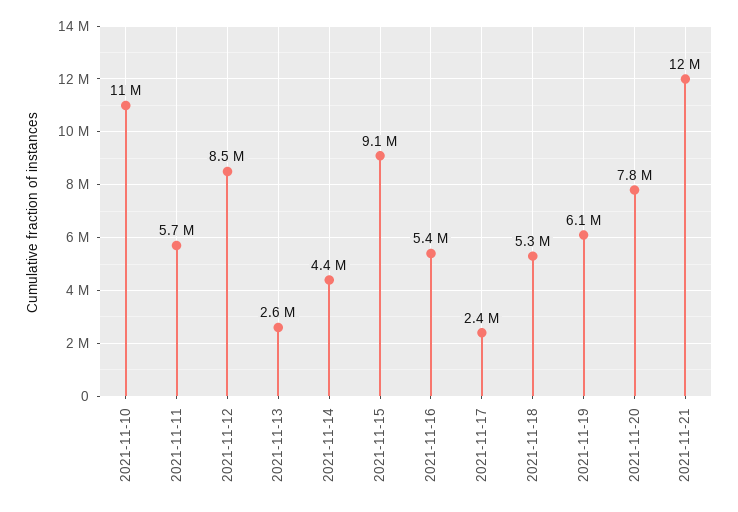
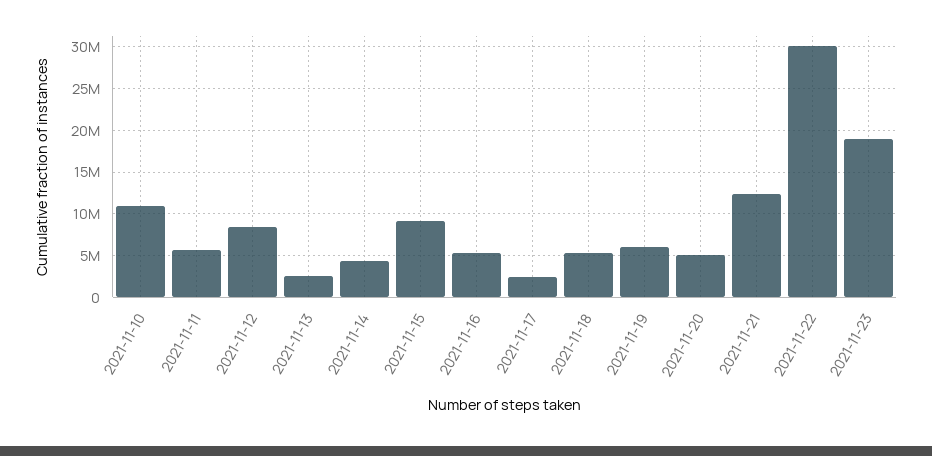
2021-11-20: 7800000 -> 5000000
2021-11-22: none -> 30000000
2021-11-23: none -> 19000000

